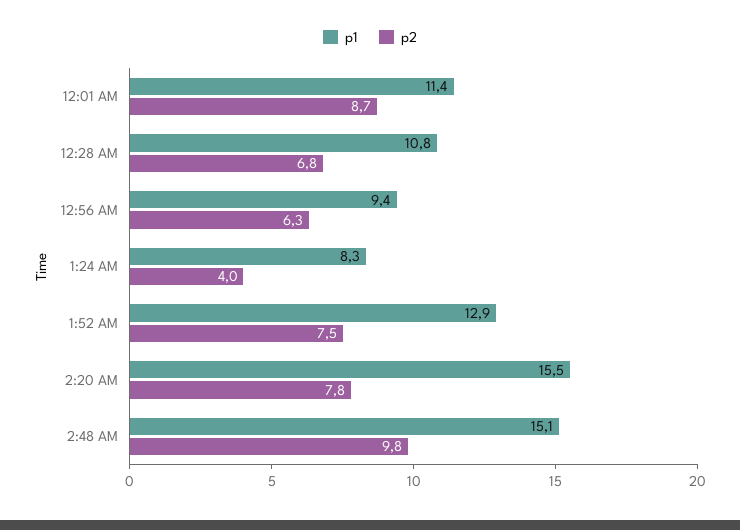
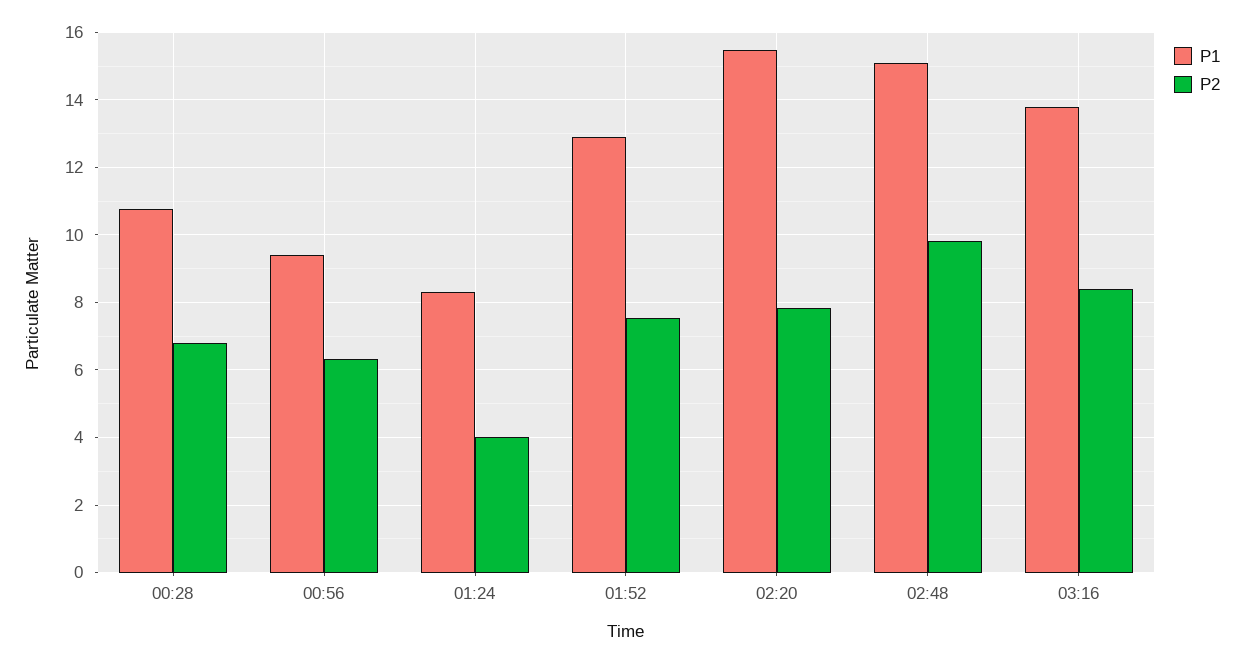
p1, 12:01 AM: 11.4 -> none
p2, 12:01 AM: 8.7 -> none
p1, 03:16: none -> 13.8
p2, 03:16: none -> 8.4

